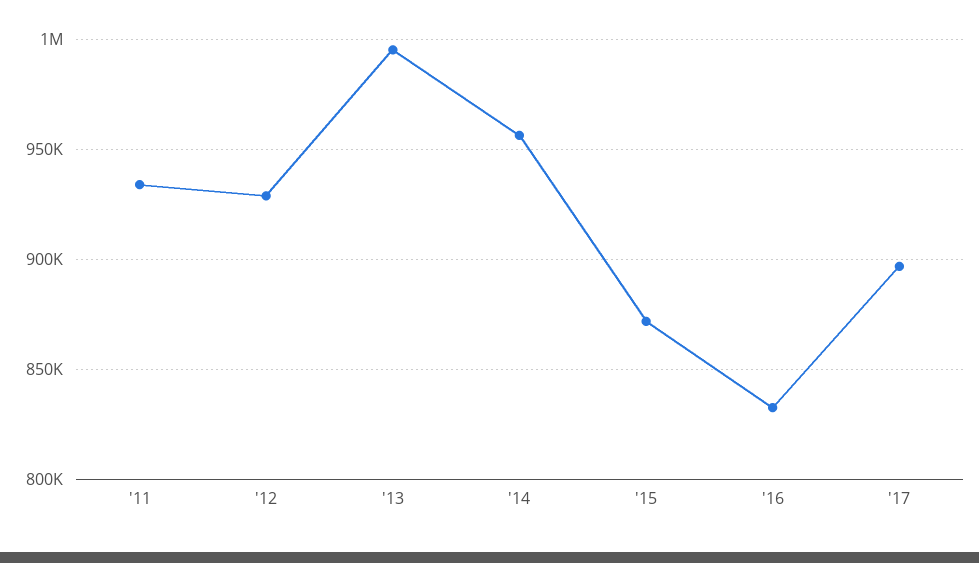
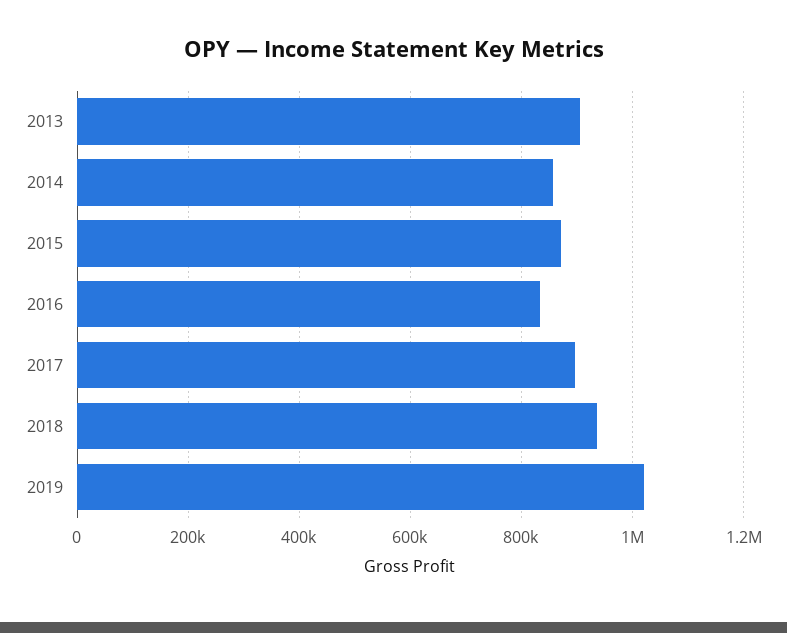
'11: 935000 -> none
'12: 930000 -> none
'13: 995000 -> 900000
'14: 955000 -> 860000
2018: none -> 940000
2019: none -> 1020000

